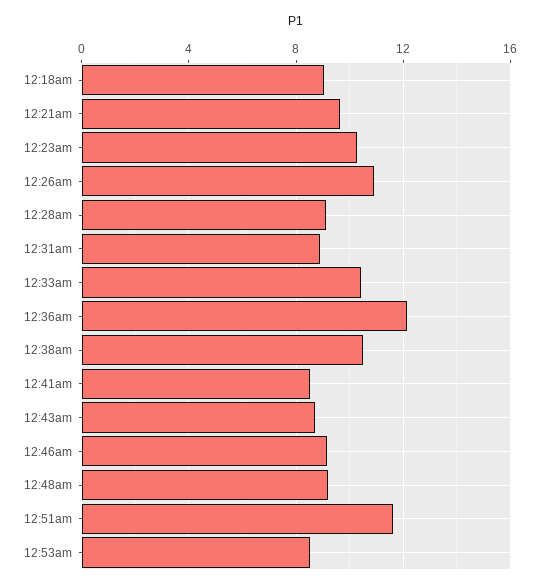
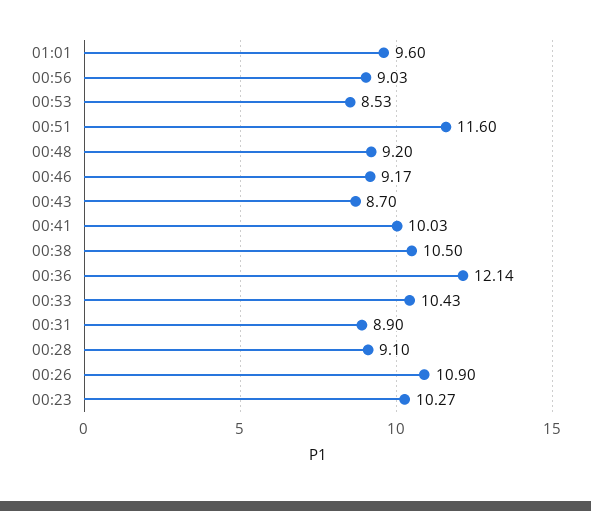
12:18am: 9 -> none
12:21am: 9.5 -> none
12:41am: 8.5 -> 10.03
01:01: none -> 9.6
00:56: none -> 9.03

